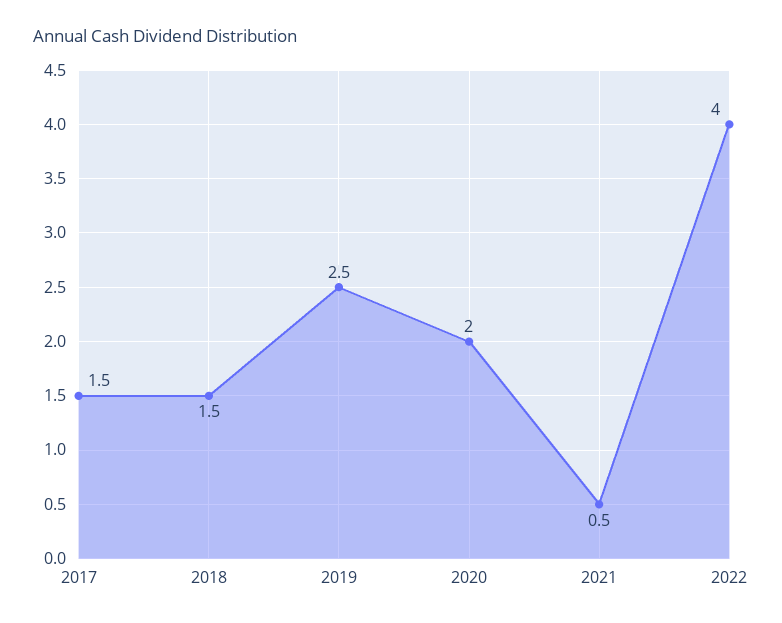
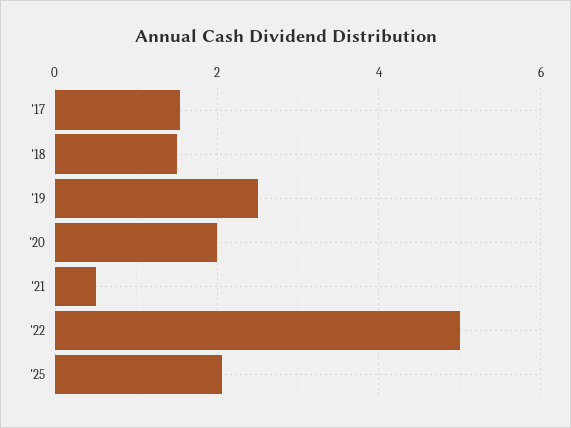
2022: 4 -> 5
'25: none -> 2

